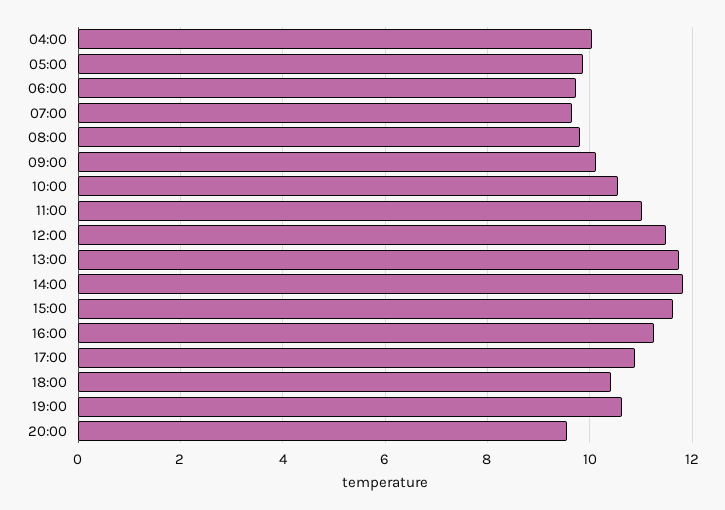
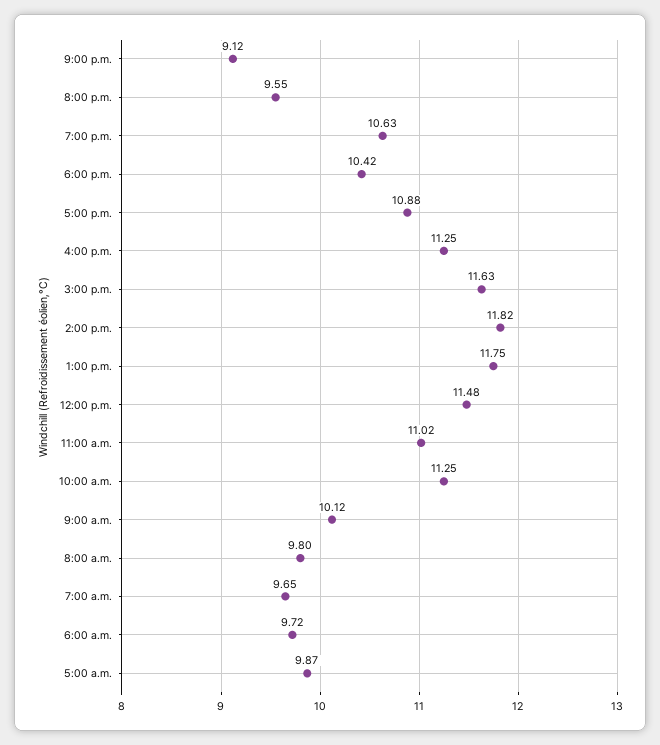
04:00: 10 -> none
10:00: 10.6 -> 11.25
9:00 p.m.: none -> 9.12

